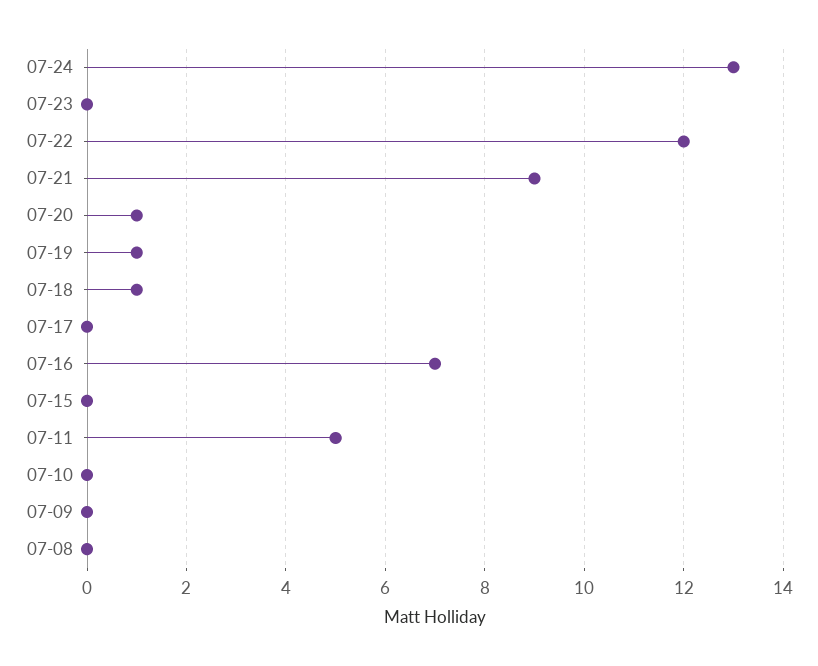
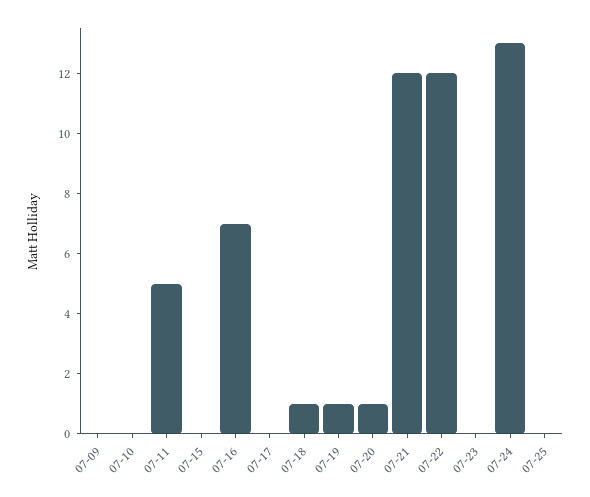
07-21: 9 -> 12
07-08: 0 -> none
07-25: none -> 0

